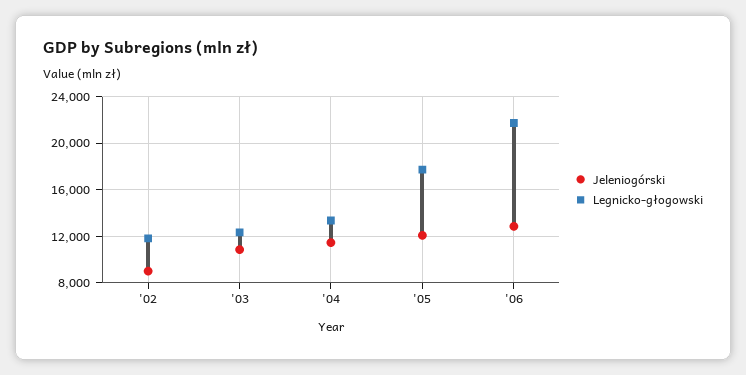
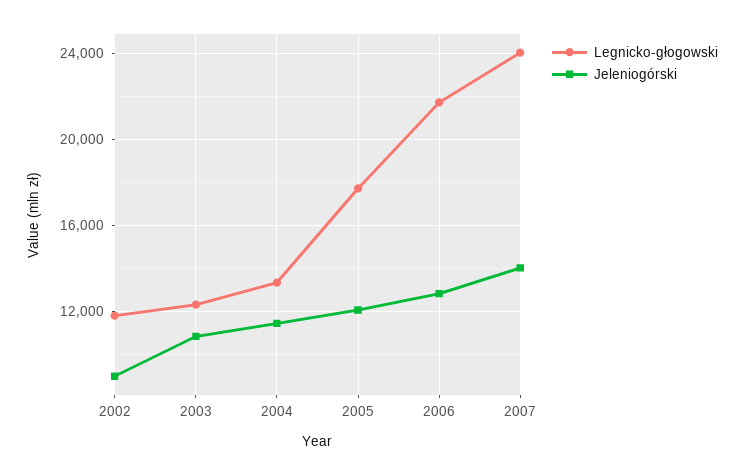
Legnicko-głogowski, 2007: none -> 24000
Jeleniogórski, 2007: none -> 14000

